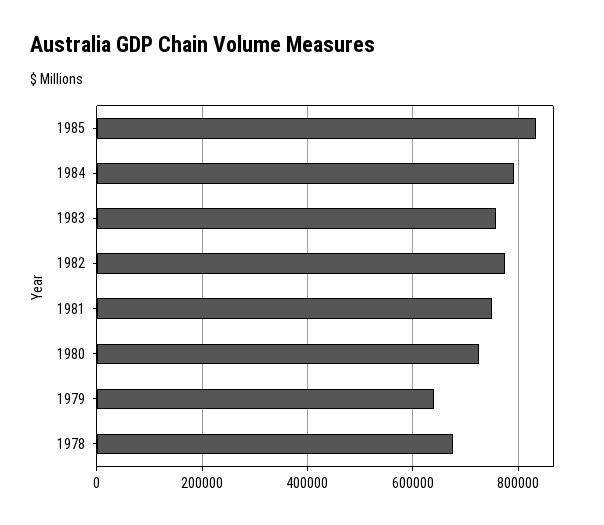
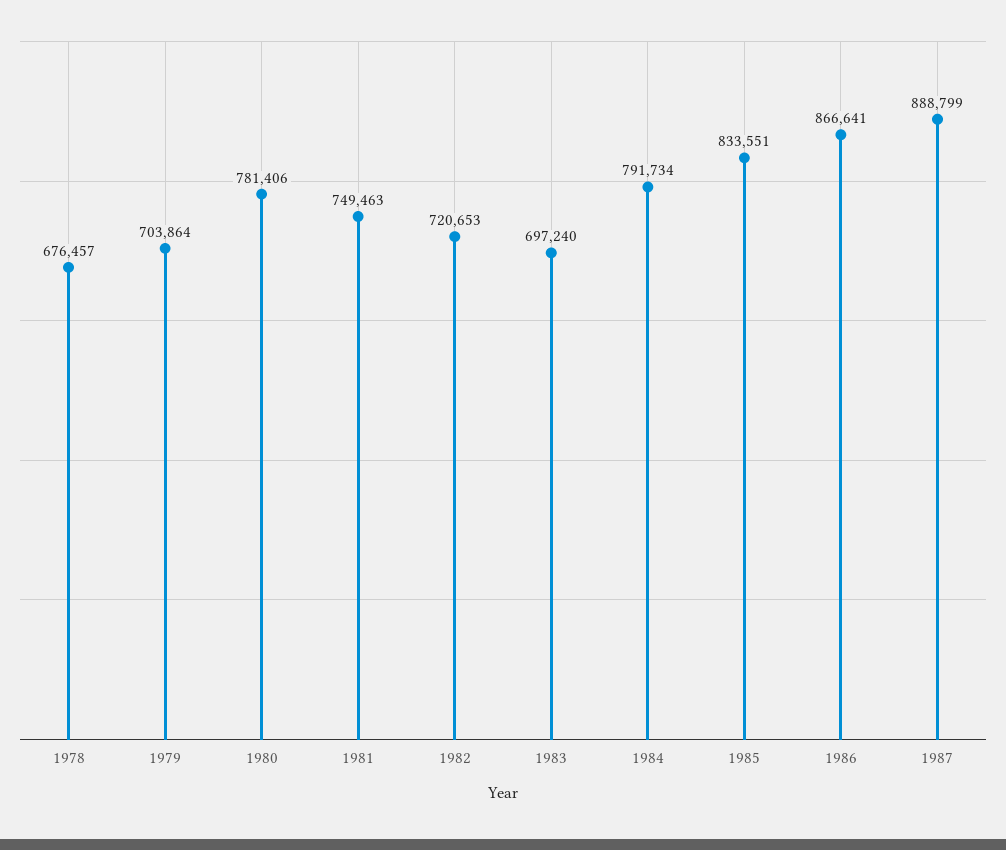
1983: 760000 -> 697240
1982: 780000 -> 720653
1980: 720000 -> 781406
1979: 640000 -> 703864
1986: none -> 866641
1987: none -> 888799

